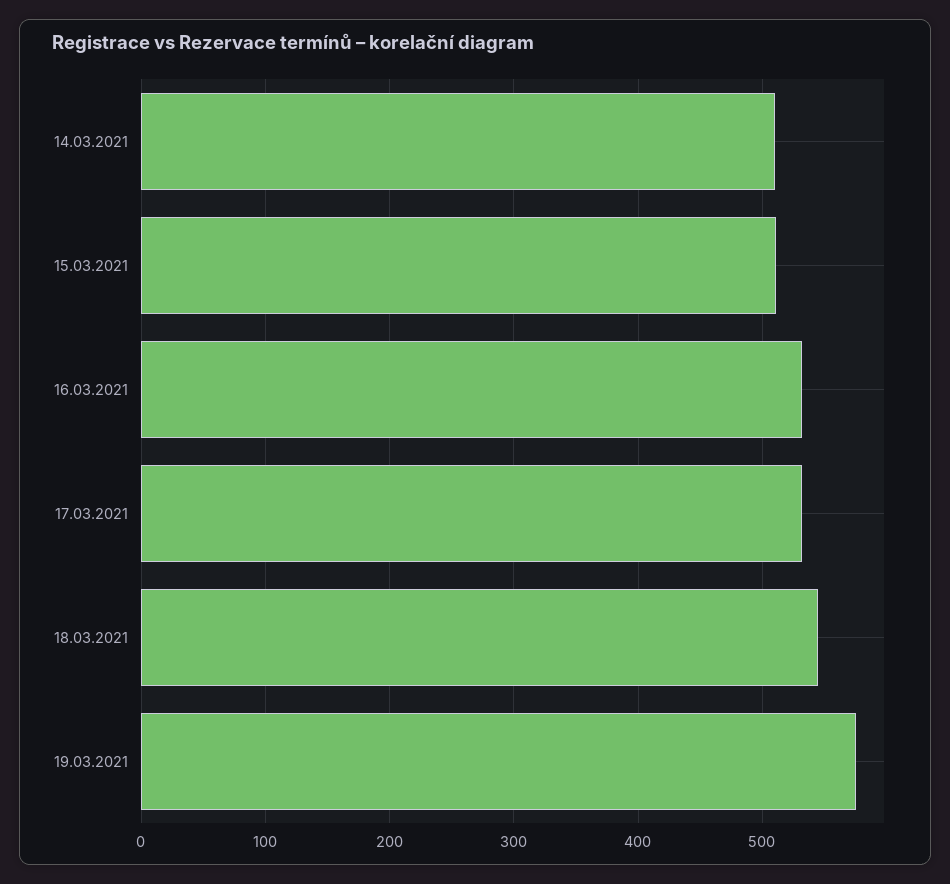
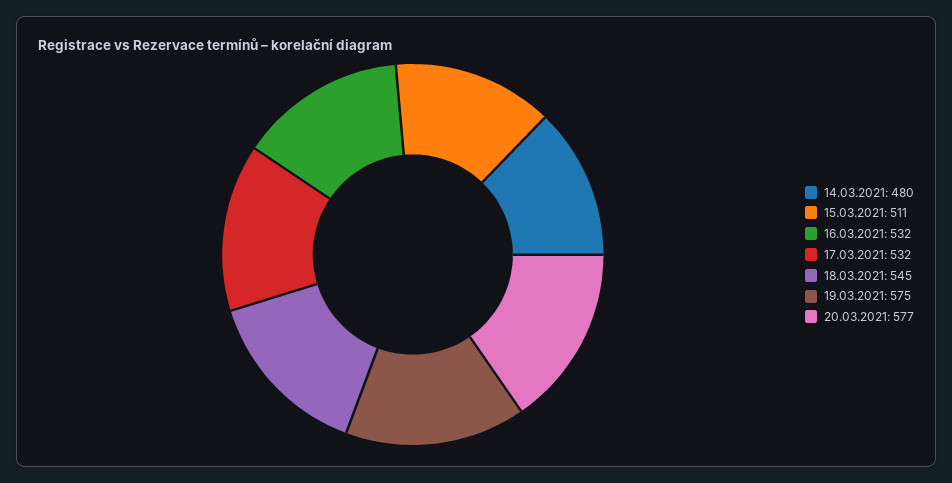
14.03.2021: 510 -> 480
20.03.2021: none -> 577

